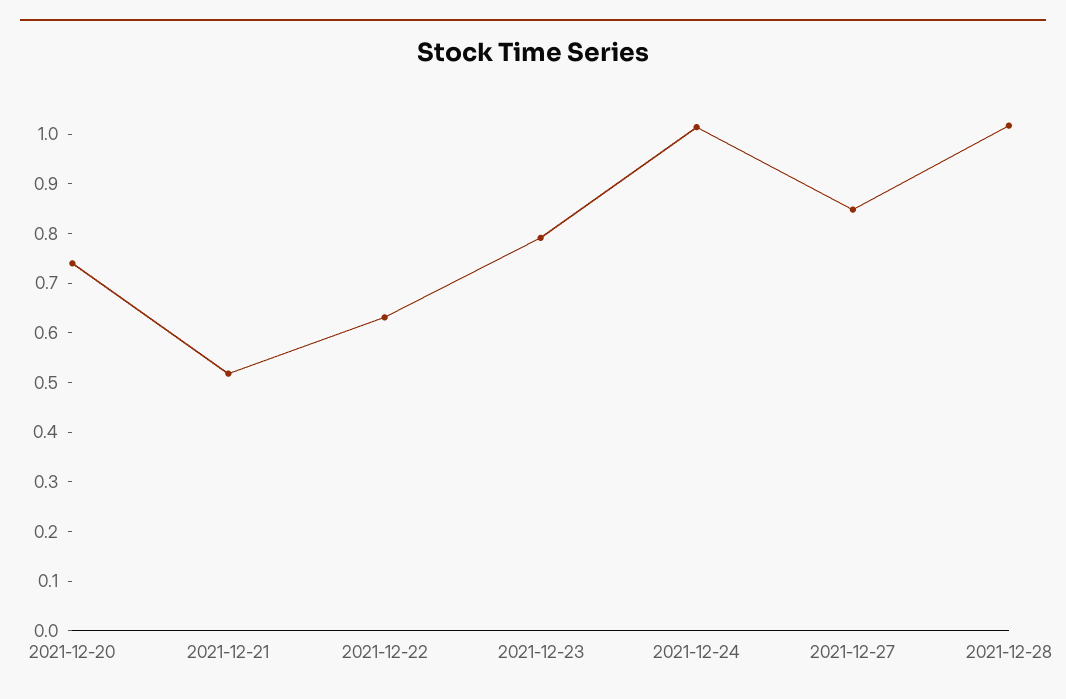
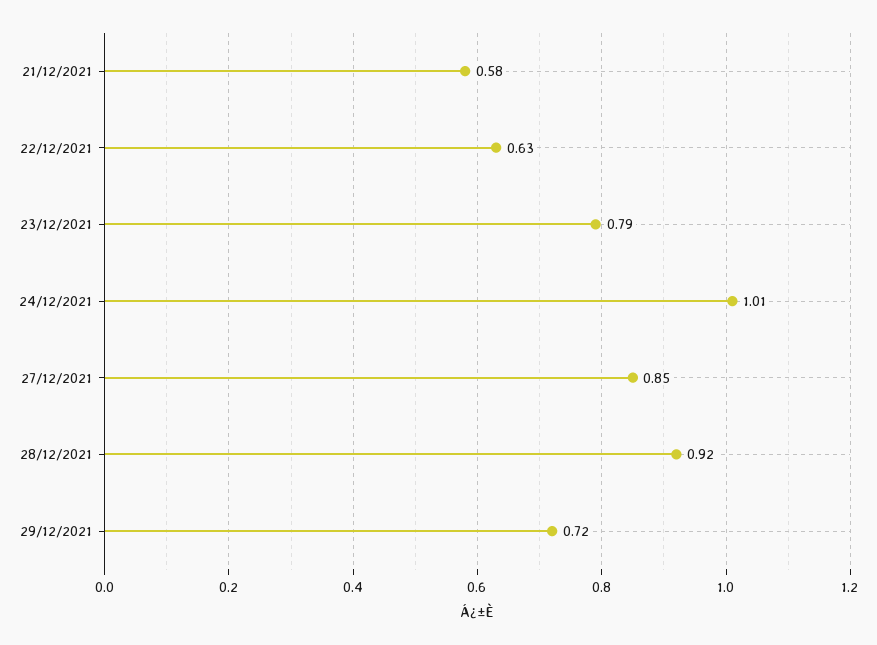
2021-12-20: 0.74 -> none
2021-12-21: 0.52 -> 0.58
2021-12-28: 1.02 -> 0.92
29/12/2021: none -> 0.72

